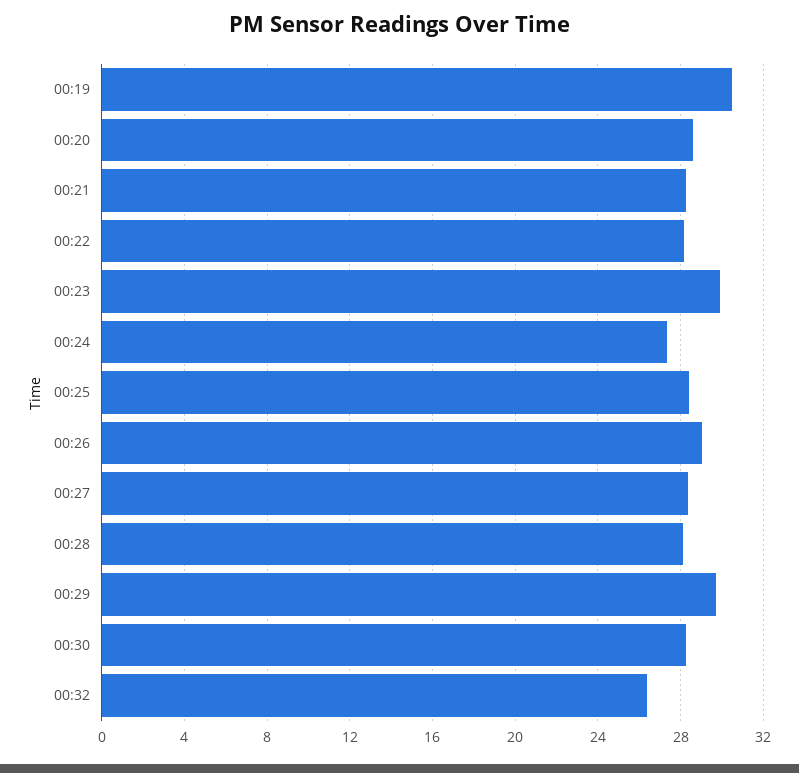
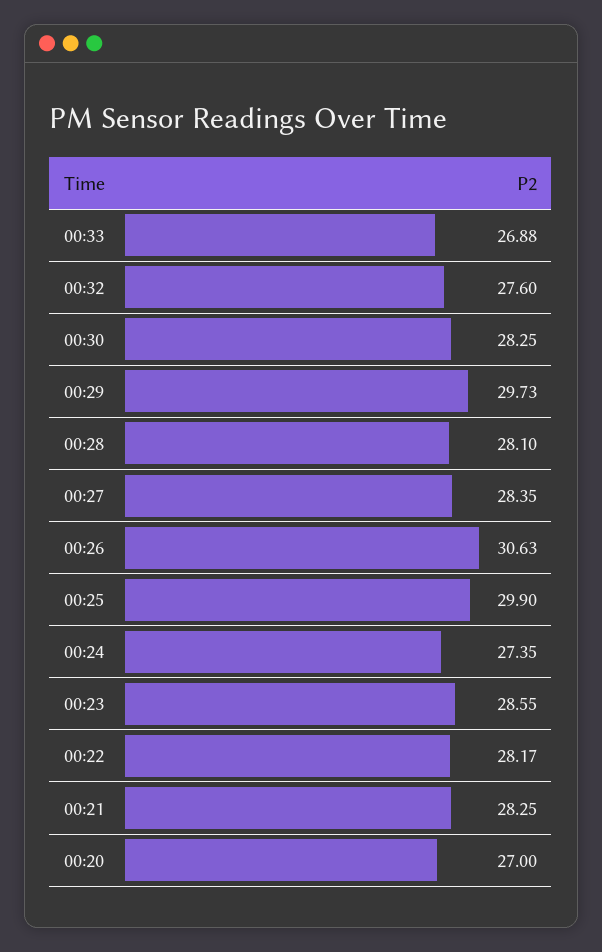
00:19: 30.5 -> none
00:20: 28.5 -> 27
00:23: 30 -> 28.55
00:25: 28.5 -> 29.9
00:26: 29 -> 30.63
00:32: 26.5 -> 27.6
00:33: none -> 26.88

